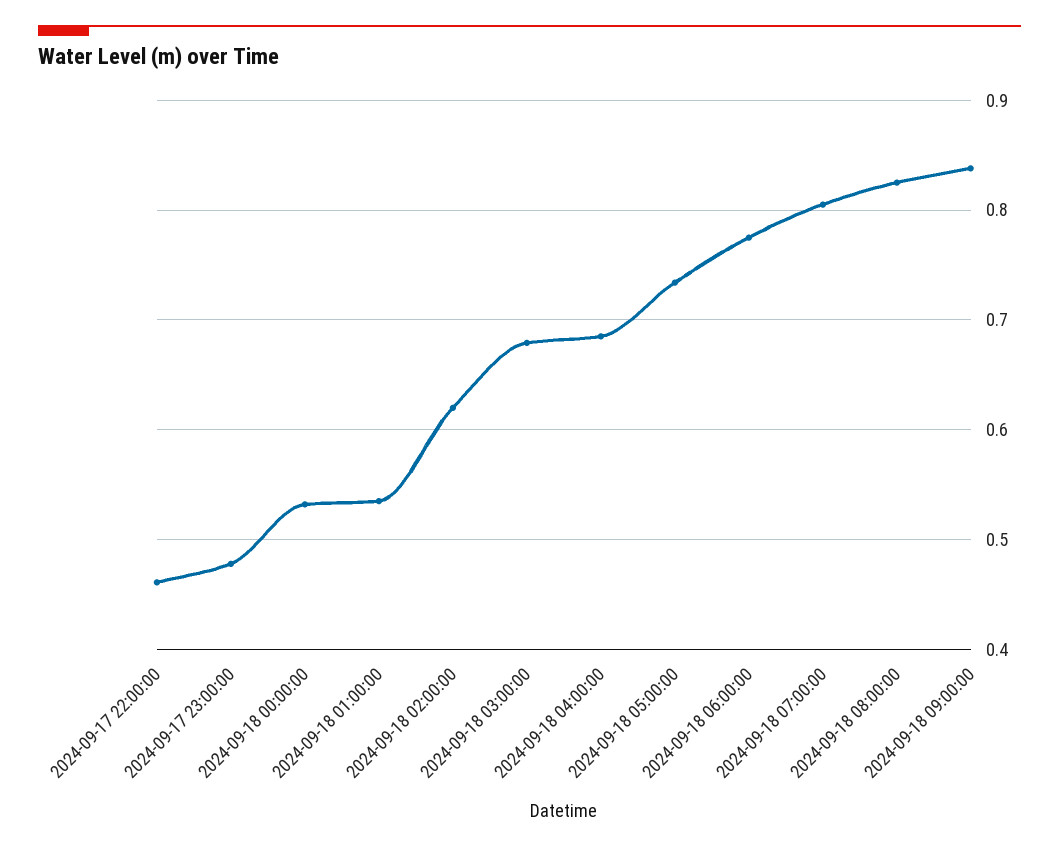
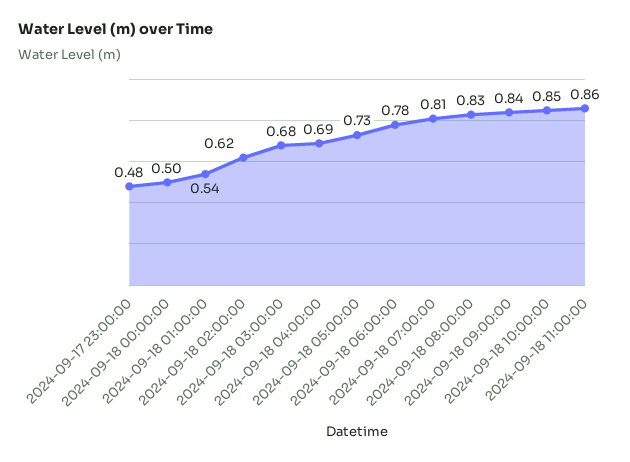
2024-09-17 22:00:00: 0.46 -> none
2024-09-18 00:00:00: 0.53 -> 0.5
2024-09-18 10:00:00: none -> 0.85
2024-09-18 11:00:00: none -> 0.86

